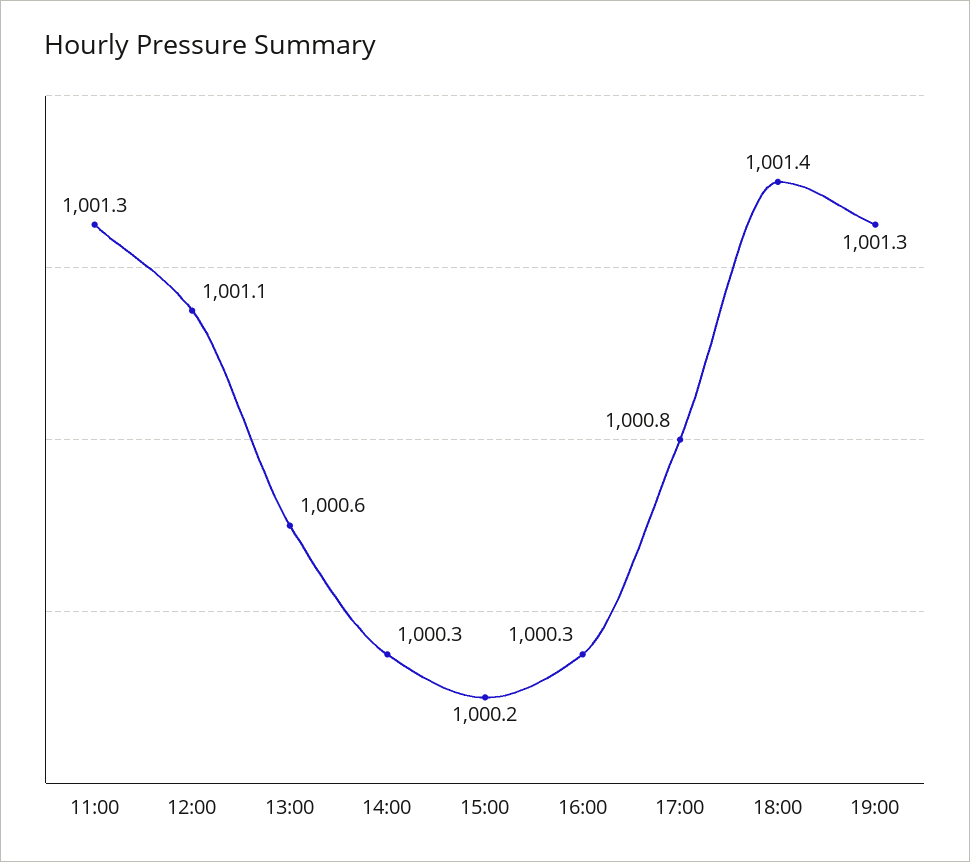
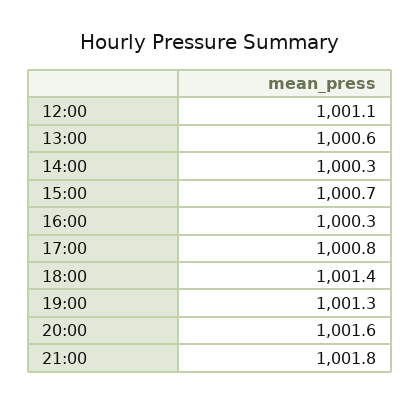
11:00: 1001.3 -> none
15:00: 1000.2 -> 1000.7
20:00: none -> 1001.6
21:00: none -> 1001.8

